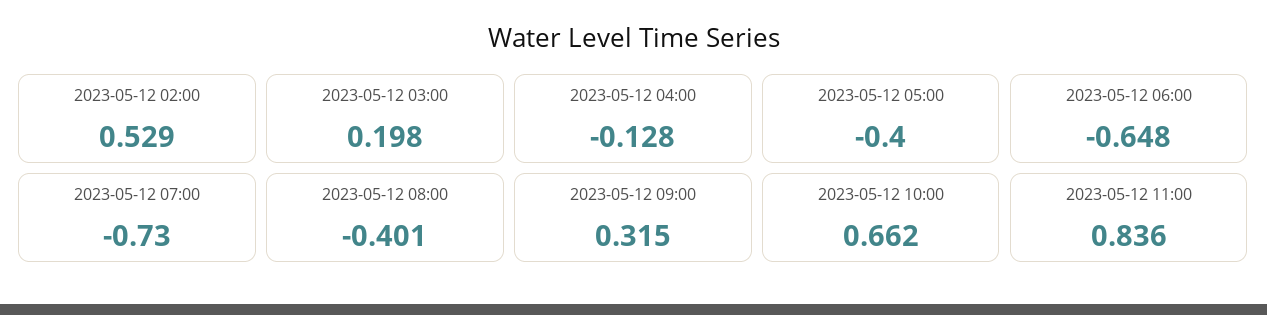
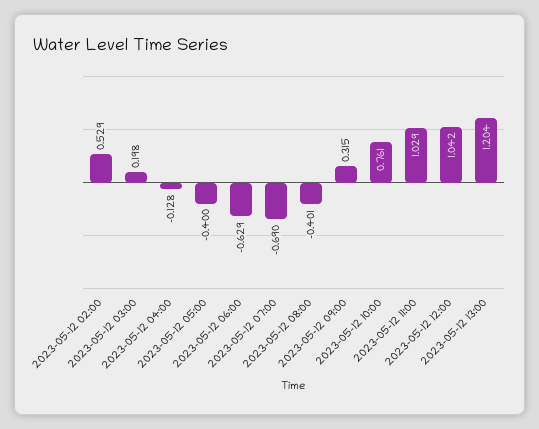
2023-05-12 06:00: -0.648 -> -0.629
2023-05-12 07:00: -0.73 -> -0.69
2023-05-12 10:00: 0.662 -> 0.761
2023-05-12 11:00: 0.836 -> 1.029
2023-05-12 12:00: none -> 1.042
2023-05-12 13:00: none -> 1.204

